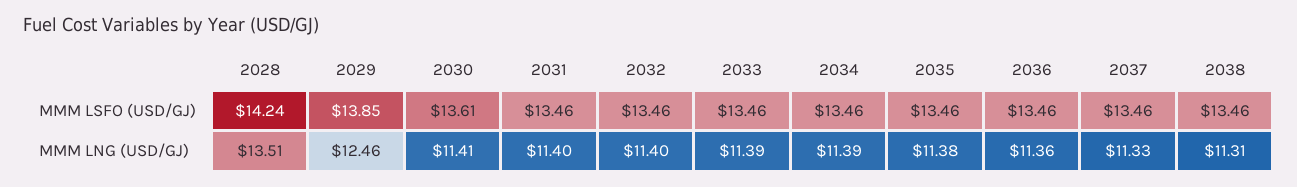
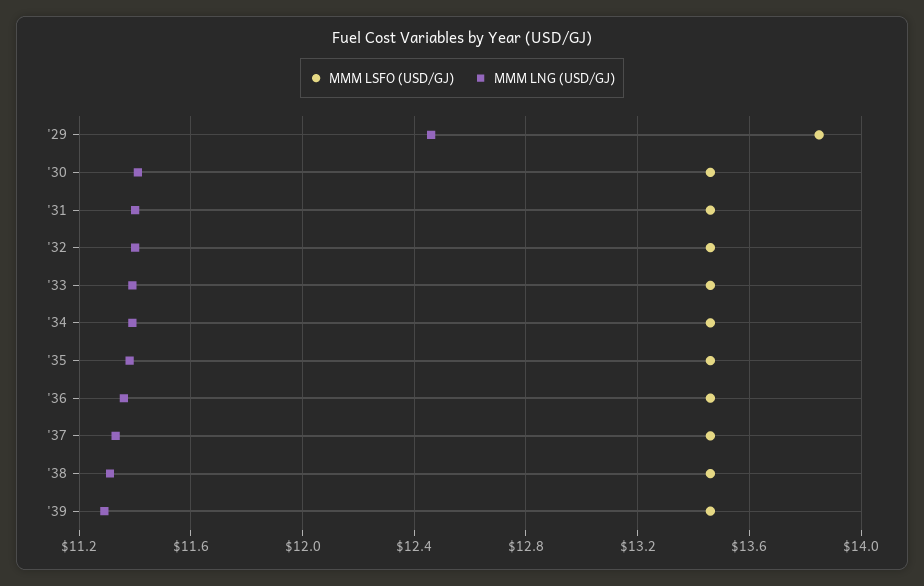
MMM LSFO (USD/GJ), 2028: 14.24 -> none
MMM LSFO (USD/GJ), 2030: 13.61 -> 13.45
MMM LNG (USD/GJ), 2028: 13.51 -> none
MMM LSFO (USD/GJ), '39: none -> 13.45
MMM LNG (USD/GJ), '39: none -> 11.3

